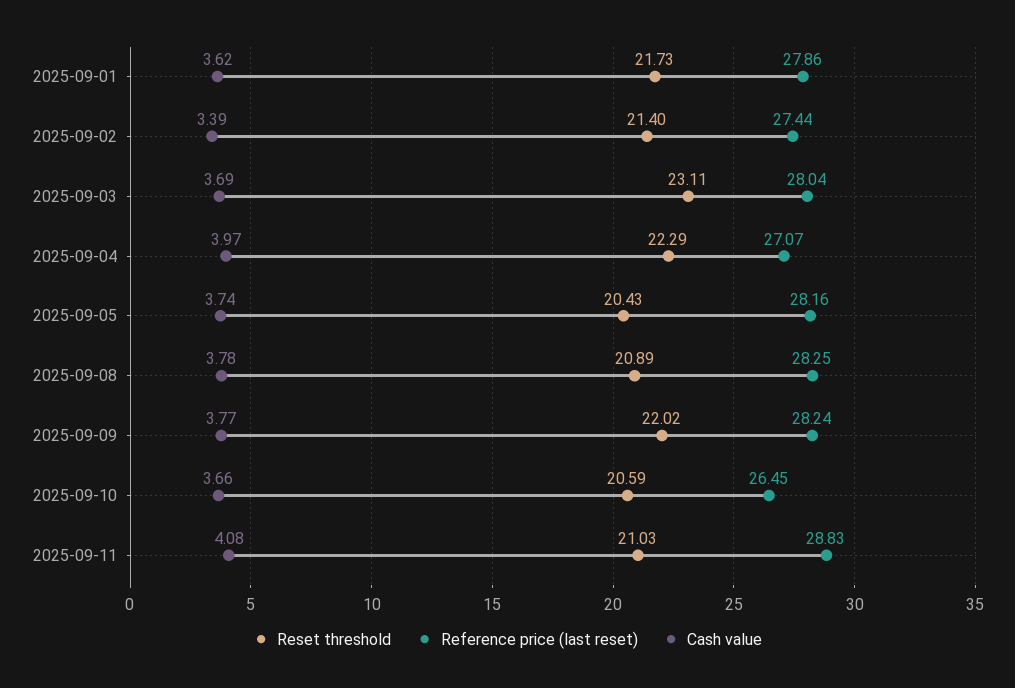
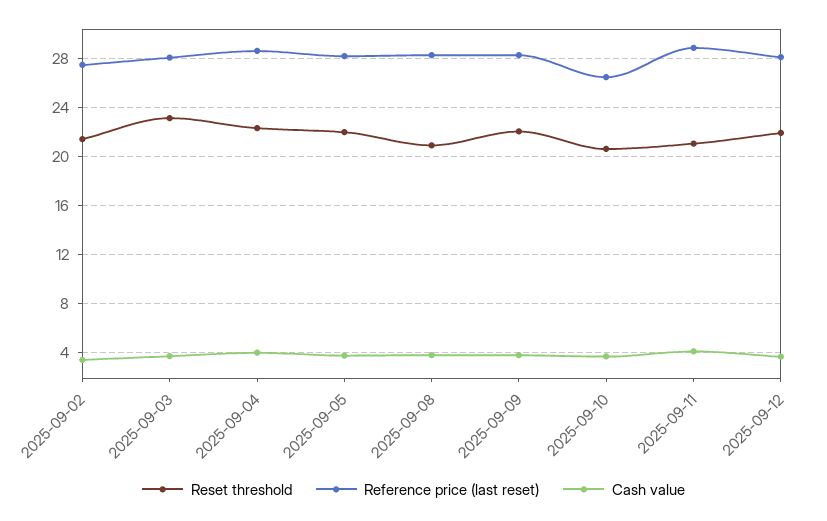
Reset threshold, 2025-09-01: 21.73 -> none
Reference price (last reset), 2025-09-01: 27.86 -> none
Cash value, 2025-09-01: 3.62 -> none
Reference price (last reset), 2025-09-04: 27.07 -> 28.5
Reset threshold, 2025-09-05: 20.43 -> 22
Reset threshold, 2025-09-12: none -> 22
Reference price (last reset), 2025-09-12: none -> 28
Cash value, 2025-09-12: none -> 3.5

